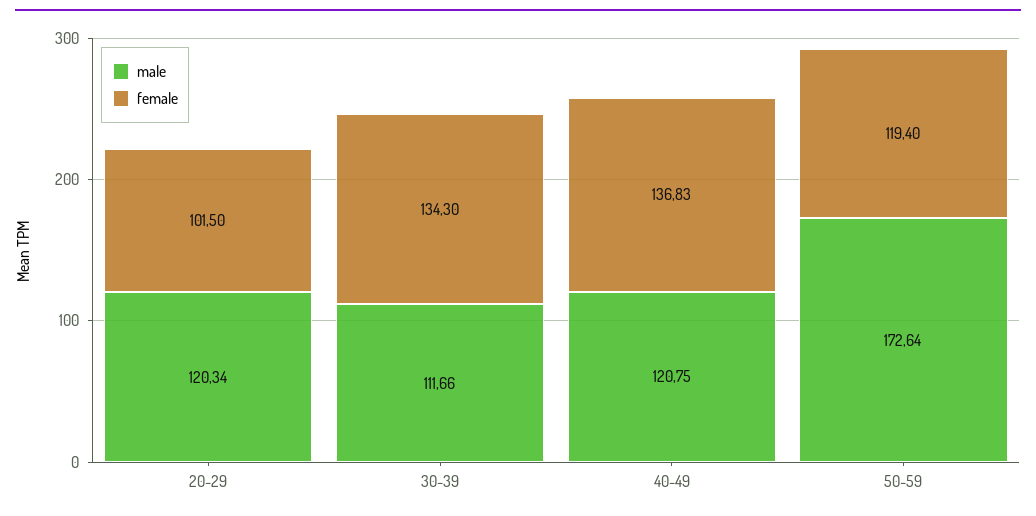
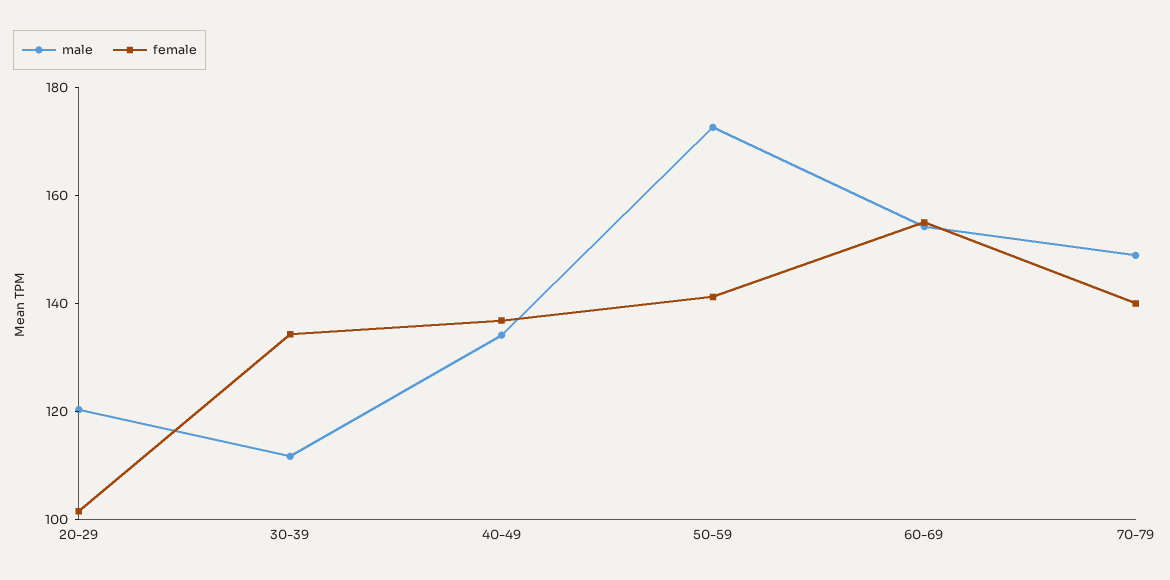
male, 40-49: 120.75 -> 135
female, 50-59: 119.4 -> 140
male, 60-69: none -> 155
female, 60-69: none -> 155
male, 70-79: none -> 150
female, 70-79: none -> 140

